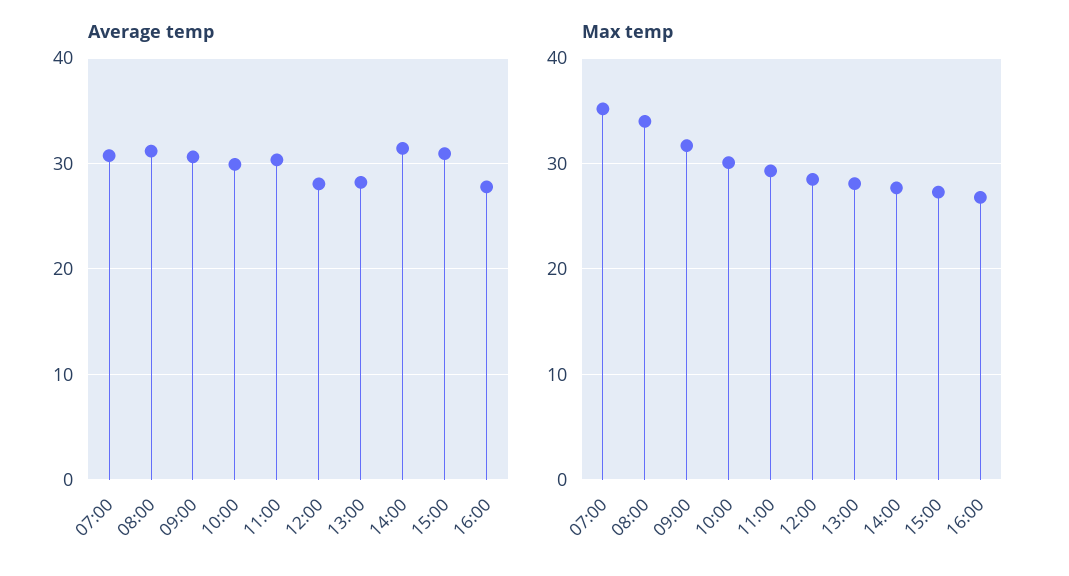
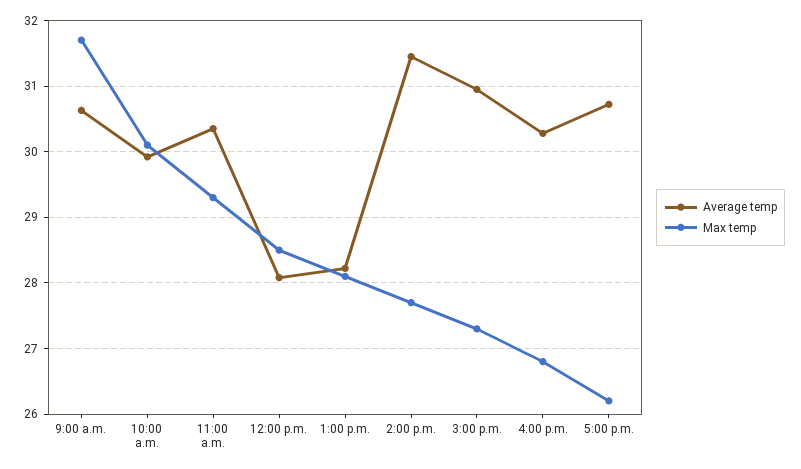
Average temp, 07:00: 31 -> none
Average temp, 08:00: 31 -> none
Average temp, 16:00: 28 -> 30.3
Max temp, 07:00: 35 -> none
Max temp, 08:00: 34 -> none
Average temp, 5:00 p.m.: none -> 30.7
Max temp, 5:00 p.m.: none -> 26.2

